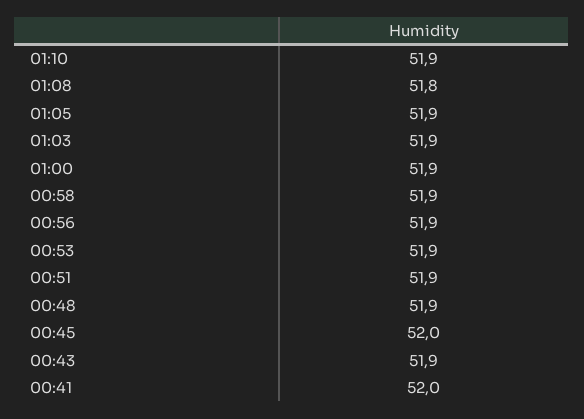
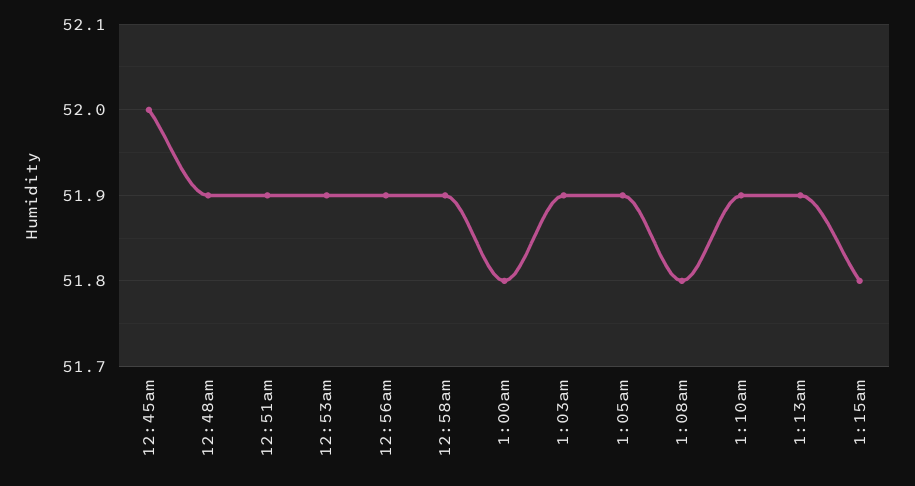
01:00: 51.9 -> 51.8
00:43: 51.9 -> none
00:41: 52 -> none
1:13am: none -> 51.9
1:15am: none -> 51.8

